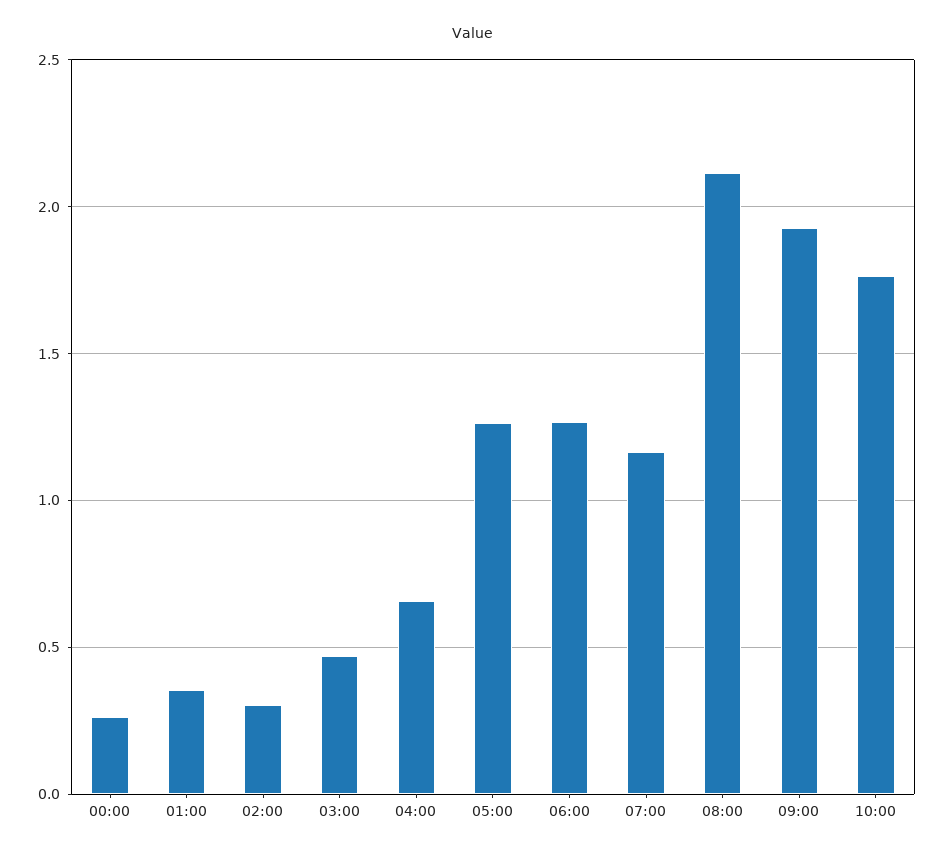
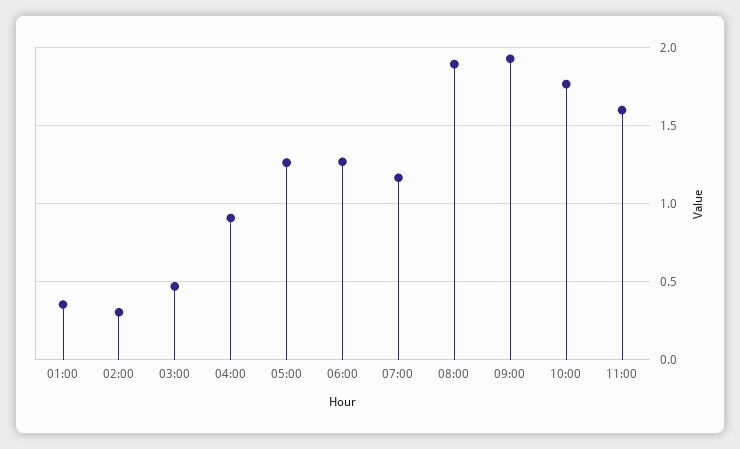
00:00: 0.25 -> none
04:00: 0.65 -> 0.9
08:00: 2.1 -> 1.9
11:00: none -> 1.6

